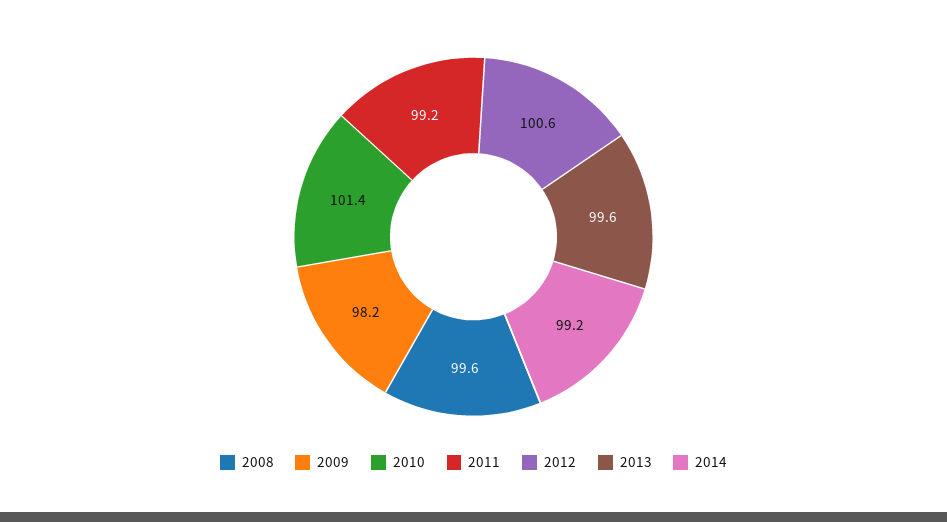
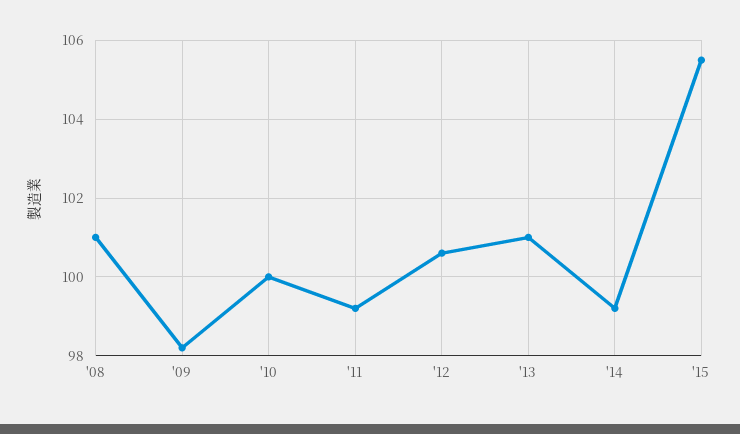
2008: 99.6 -> 101
2010: 101.4 -> 100
2013: 99.6 -> 101
'15: none -> 105.5

